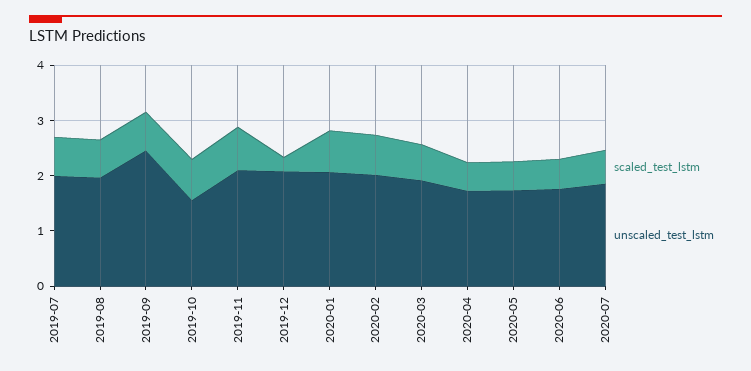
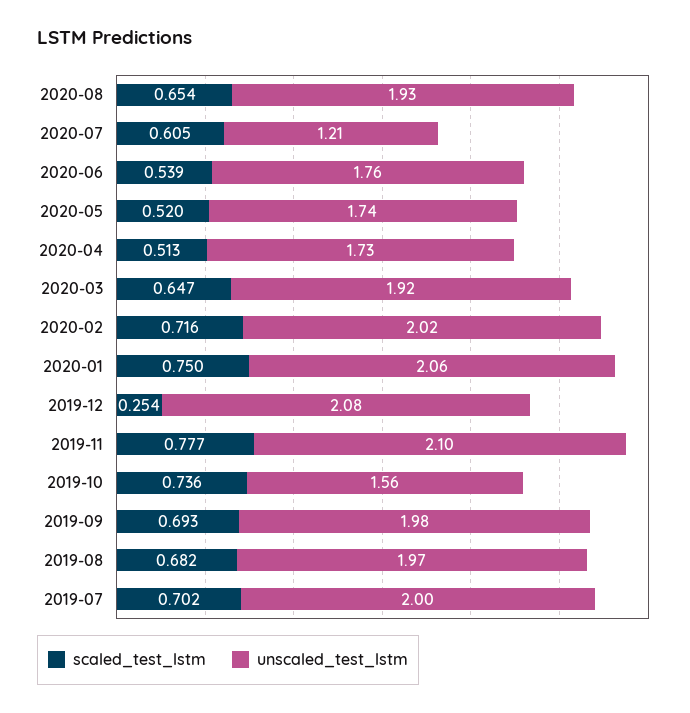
unscaled_test_lstm, 2019-09: 2.4 -> 1.98
unscaled_test_lstm, 2020-07: 1.8 -> 1.21
scaled_test_lstm, 2020-08: none -> 0.654
unscaled_test_lstm, 2020-08: none -> 1.93

